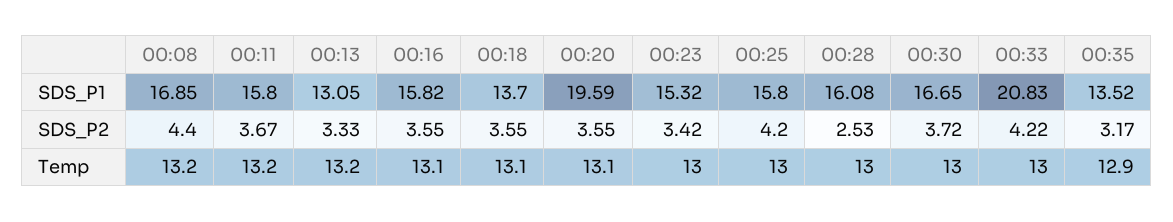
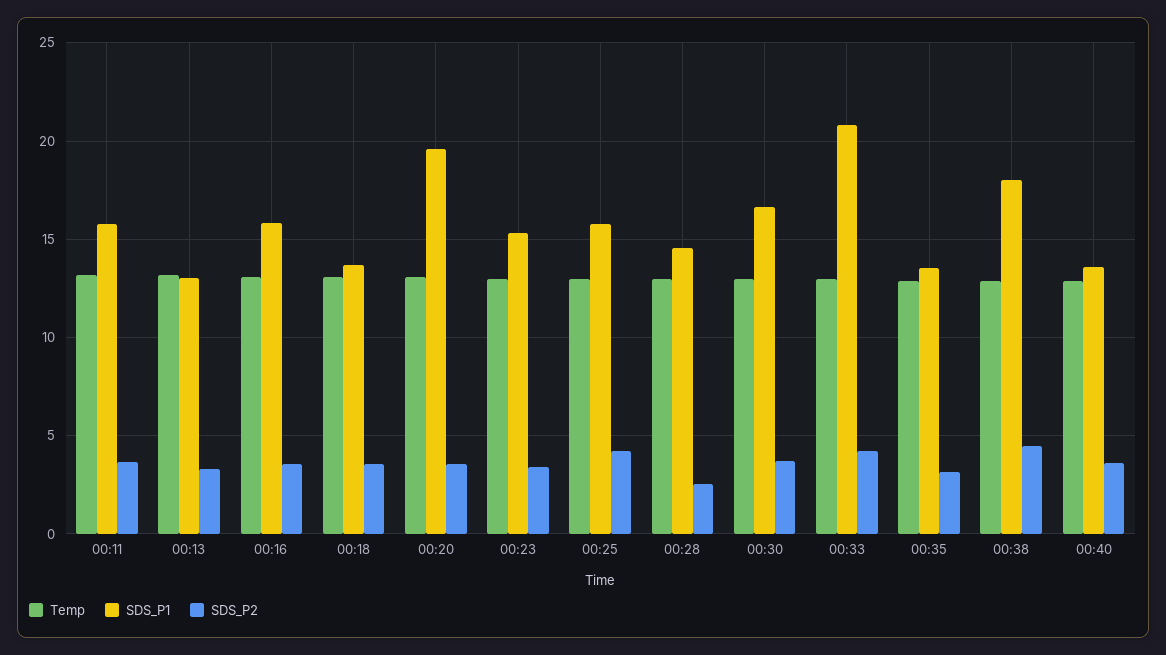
SDS_P1, 00:08: 16.85 -> none
SDS_P1, 00:28: 16.08 -> 14.5
SDS_P2, 00:08: 4.4 -> none
Temp, 00:08: 13.2 -> none
Temp, 00:38: none -> 13
SDS_P1, 00:38: none -> 18
SDS_P2, 00:38: none -> 4.5
Temp, 00:40: none -> 13
SDS_P1, 00:40: none -> 13.5
SDS_P2, 00:40: none -> 3.5

